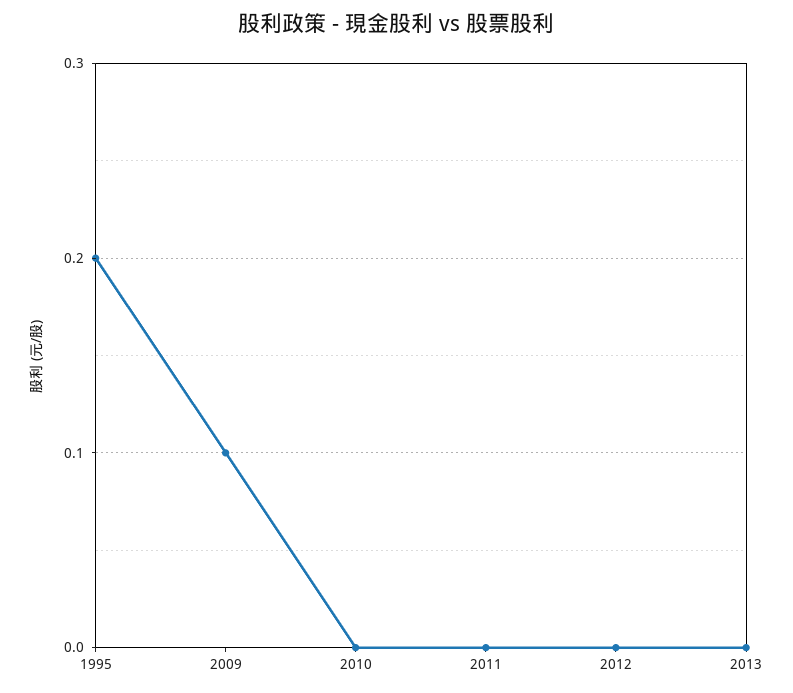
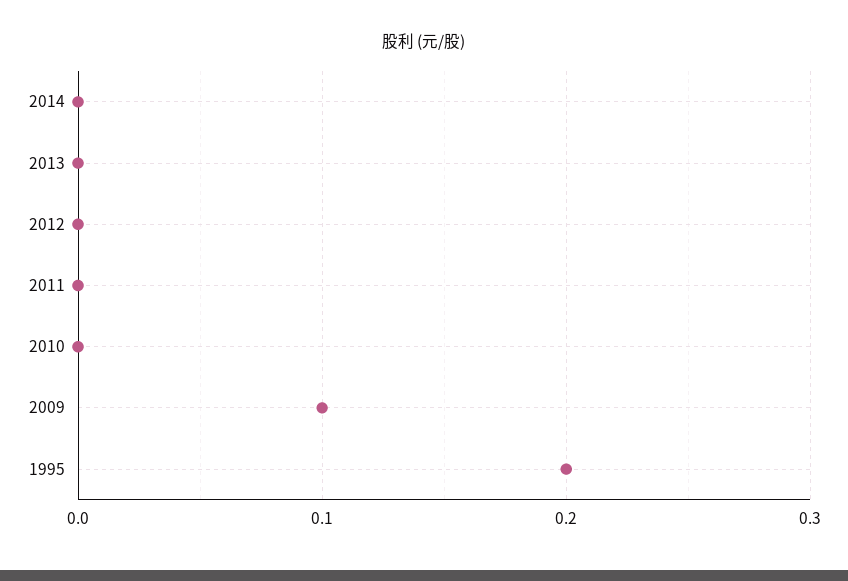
2014: none -> 0

